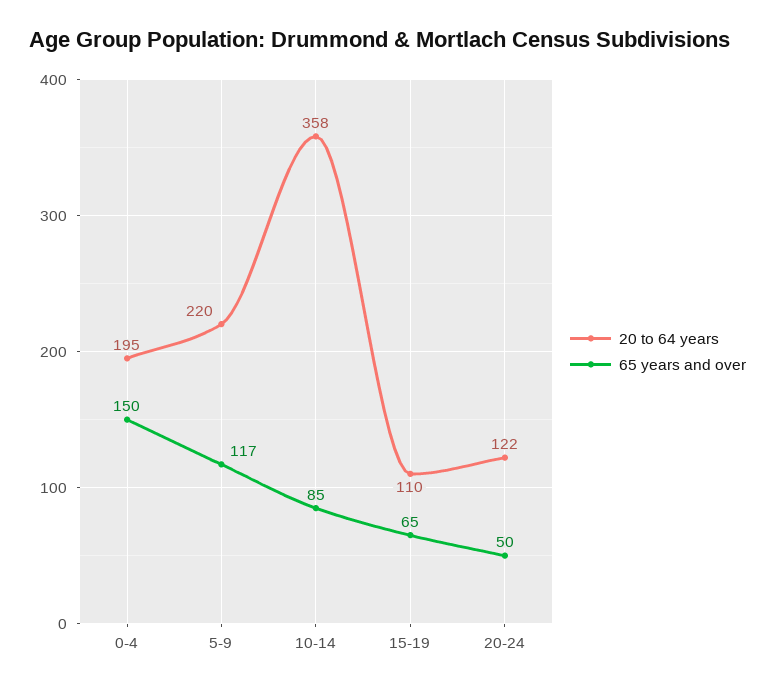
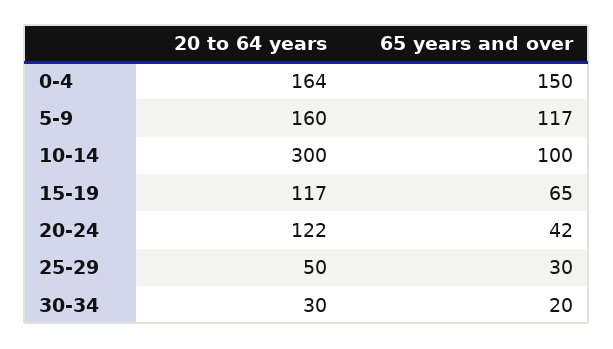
20 to 64 years, 0-4: 195 -> 164
20 to 64 years, 5-9: 220 -> 160
20 to 64 years, 10-14: 358 -> 300
65 years and over, 10-14: 85 -> 100
20 to 64 years, 15-19: 110 -> 117
65 years and over, 20-24: 50 -> 42
20 to 64 years, 25-29: none -> 50
65 years and over, 25-29: none -> 30
20 to 64 years, 30-34: none -> 30
65 years and over, 30-34: none -> 20

